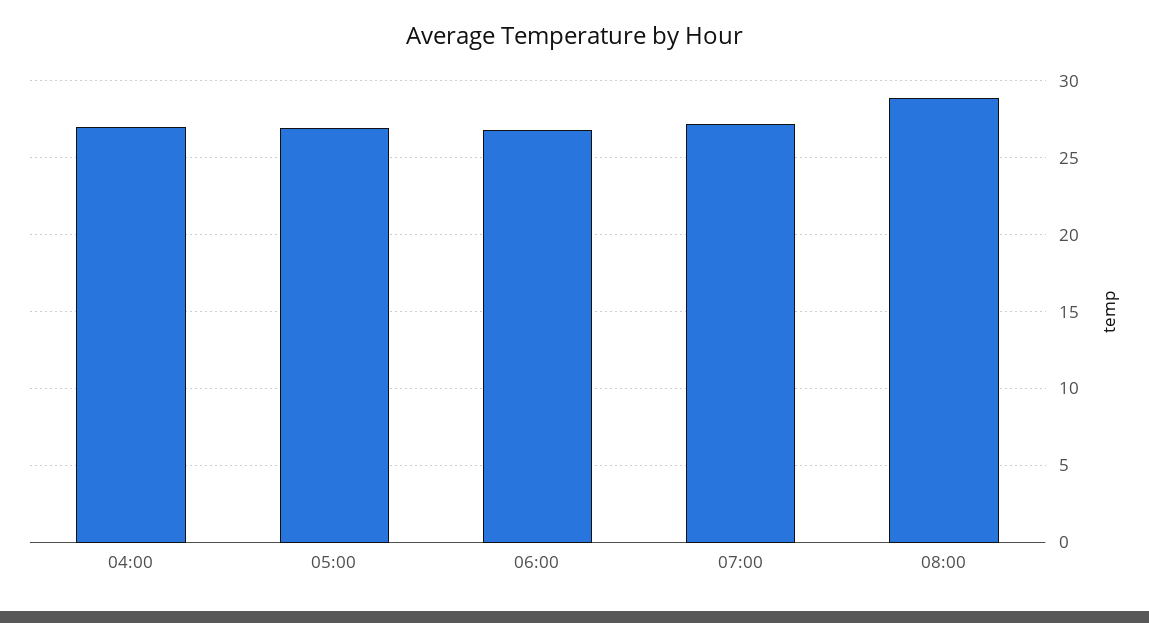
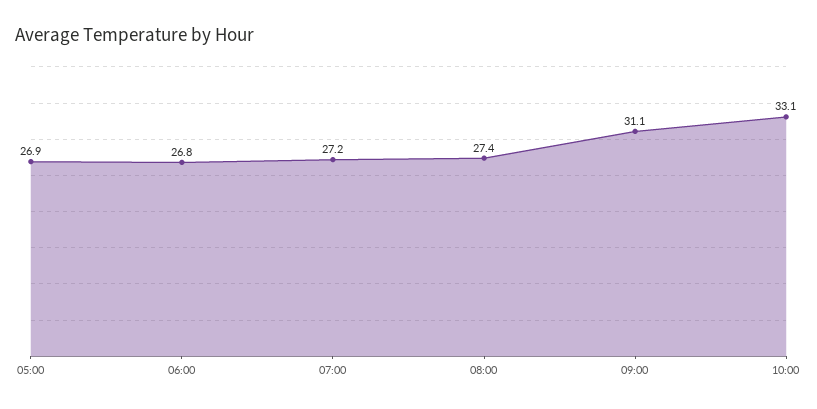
04:00: 27 -> none
08:00: 29 -> 27.4
09:00: none -> 31.1
10:00: none -> 33.1

